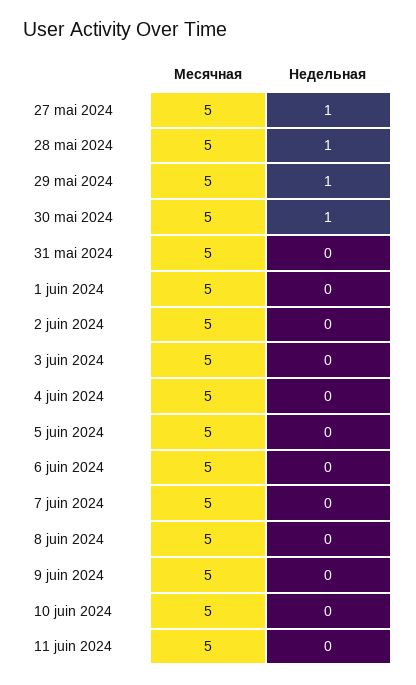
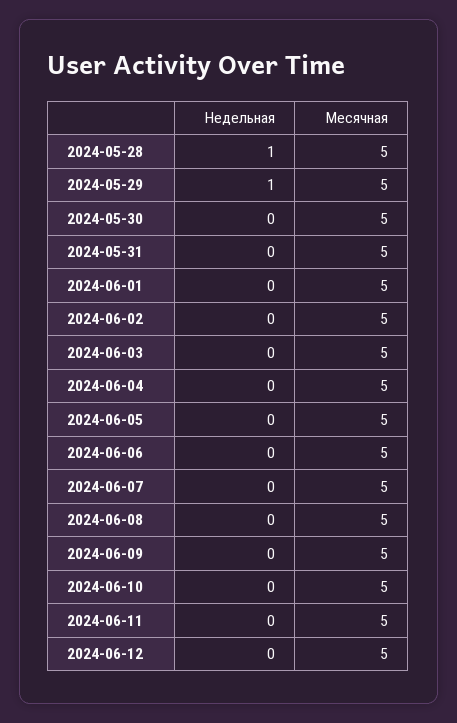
Месячная, 27 mai 2024: 5 -> none
Недельная, 27 mai 2024: 1 -> none
Недельная, 30 mai 2024: 1 -> 0
Недельная, 2024-06-12: none -> 0
Месячная, 2024-06-12: none -> 5

